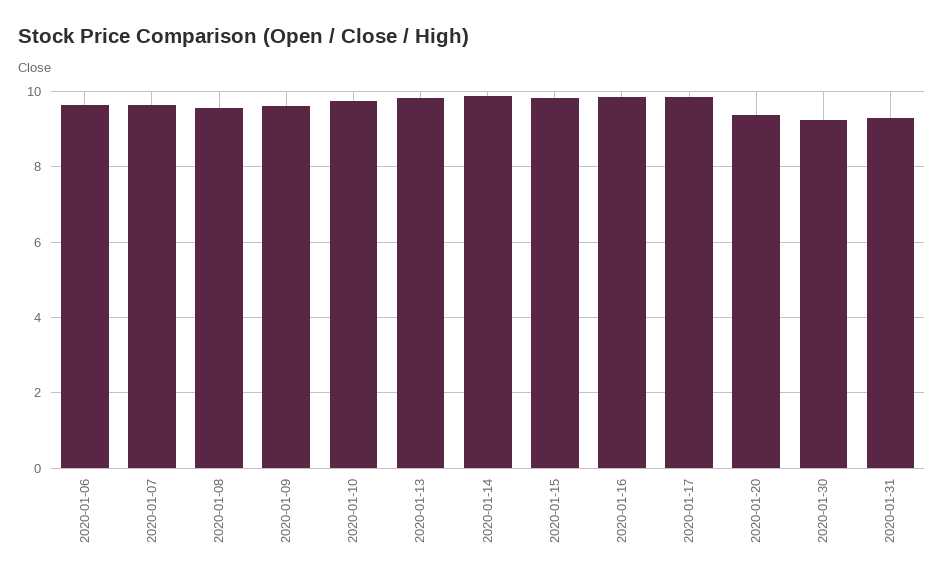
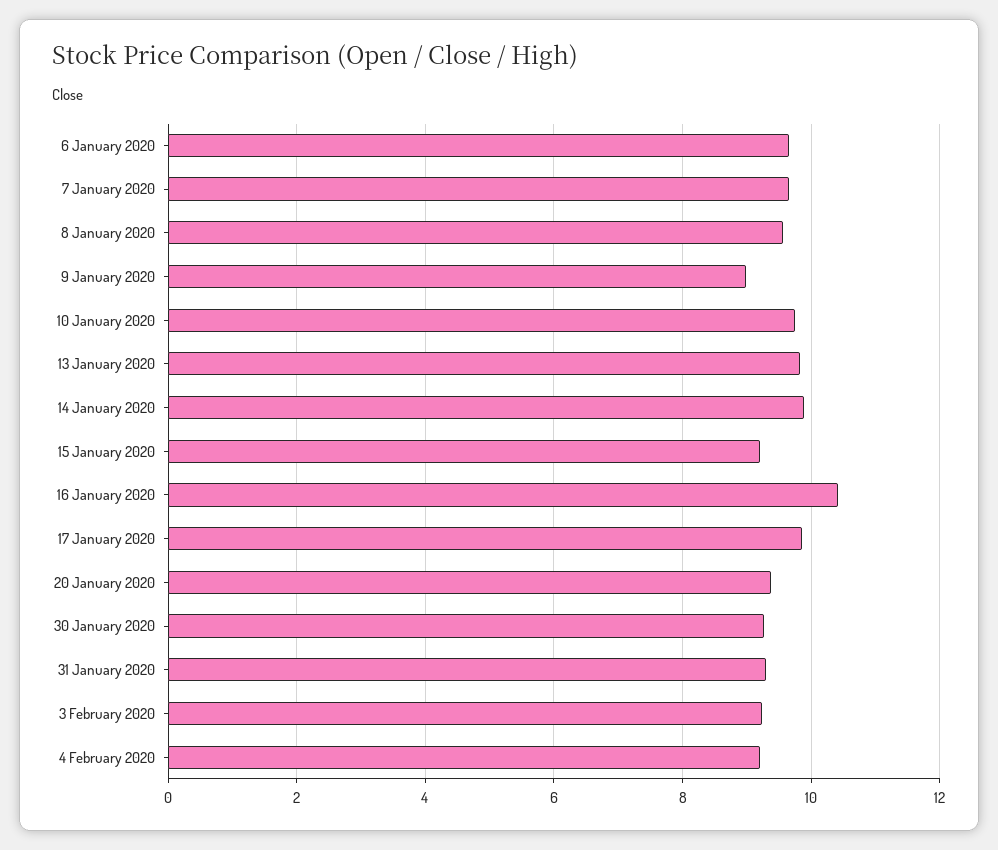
2020-01-09: 9.6 -> 9
2020-01-15: 9.8 -> 9.2
2020-01-16: 9.8 -> 10.4
3 February 2020: none -> 9.2
4 February 2020: none -> 9.2

